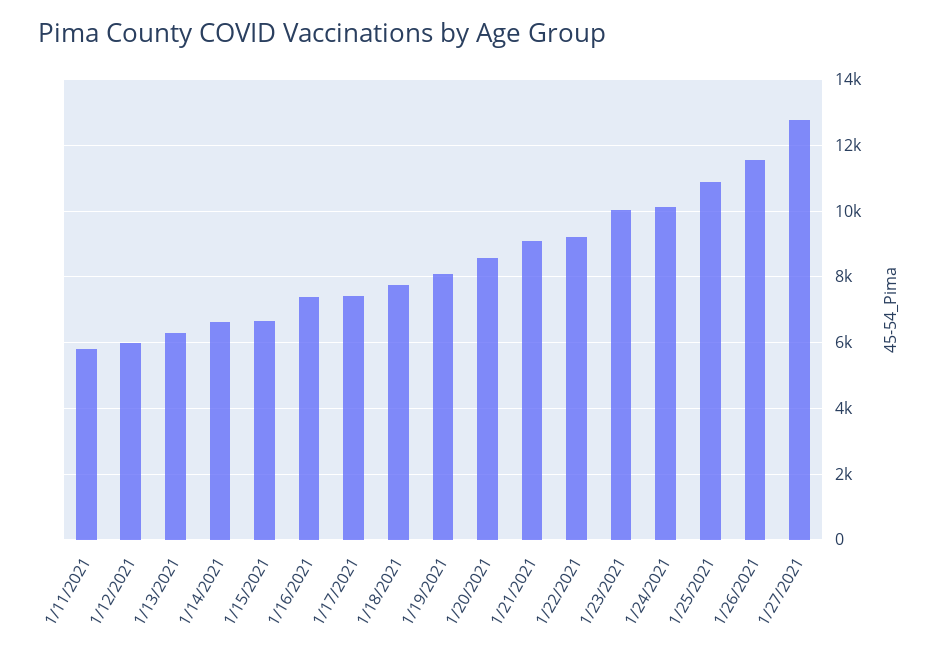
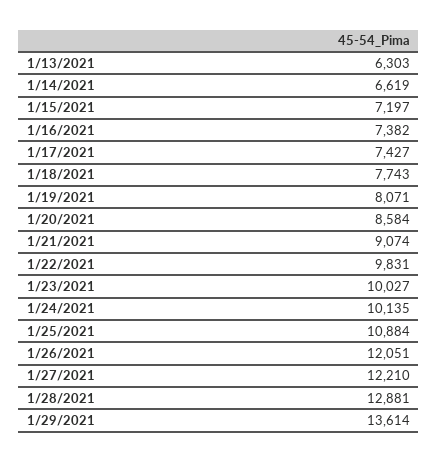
1/11/2021: 5800 -> none
1/12/2021: 6000 -> none
1/15/2021: 6600 -> 7197
1/22/2021: 9200 -> 9831
1/26/2021: 11600 -> 12051
1/27/2021: 12800 -> 12210
1/28/2021: none -> 12881
1/29/2021: none -> 13614

